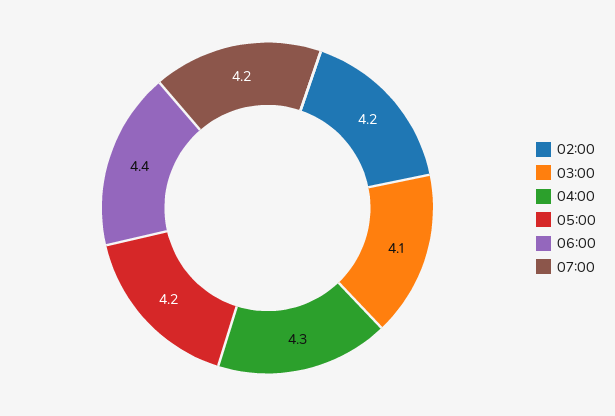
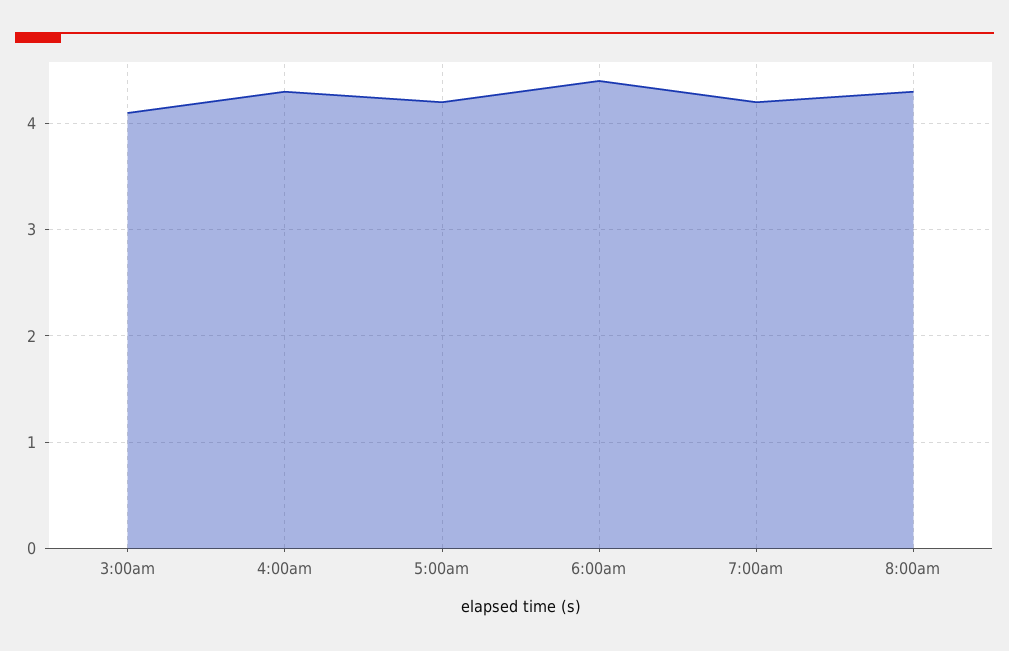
02:00: 4.2 -> none
8:00am: none -> 4.3

